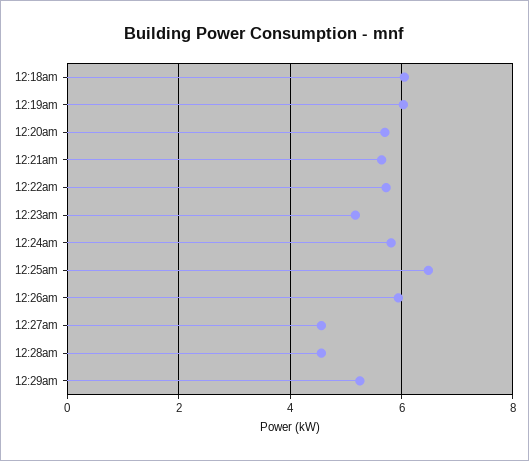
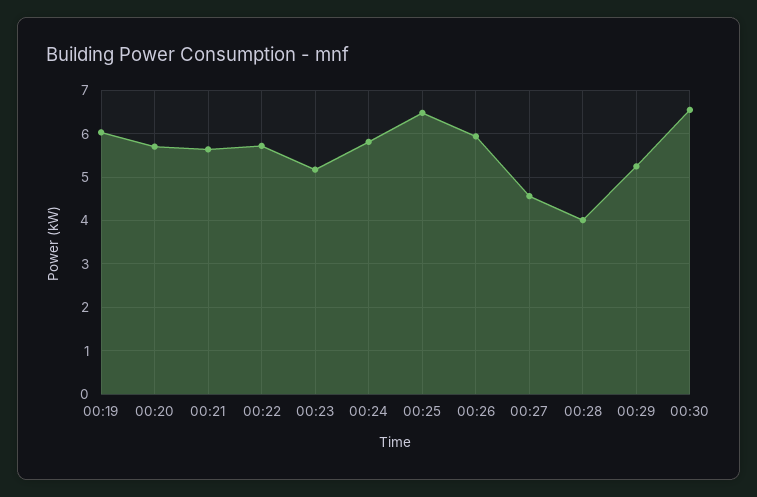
12:18am: 6 -> none
12:28am: 4.6 -> 4
00:30: none -> 6.6

